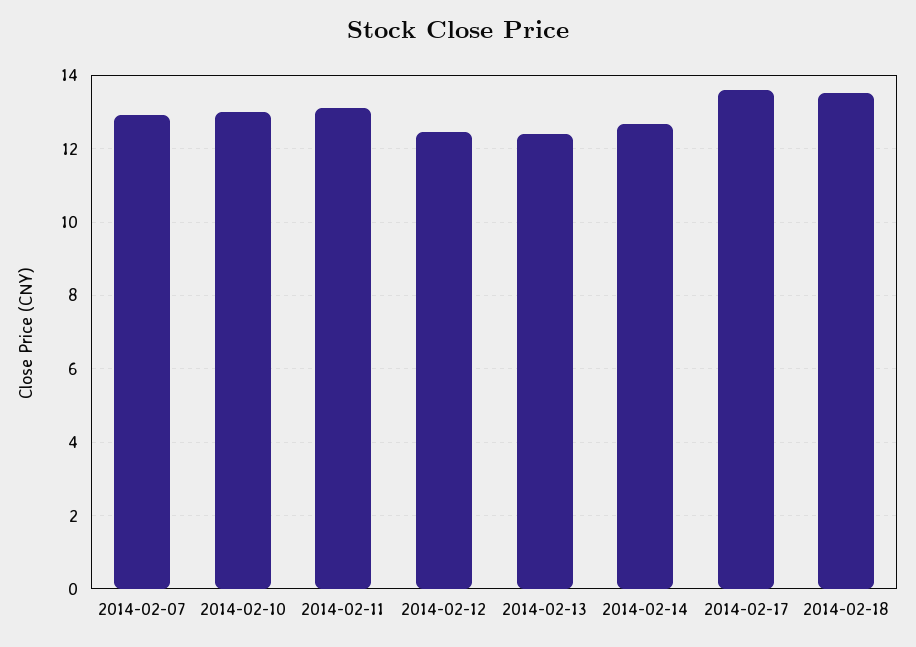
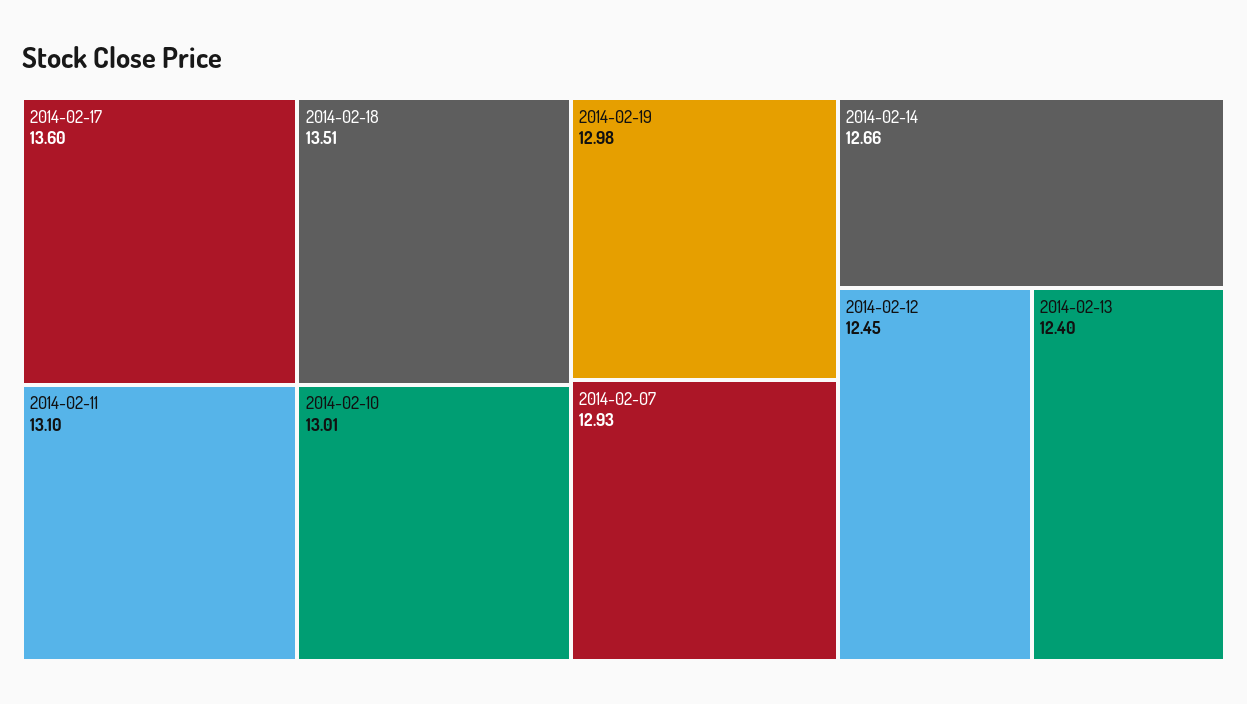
2014-02-19: none -> 12.98

